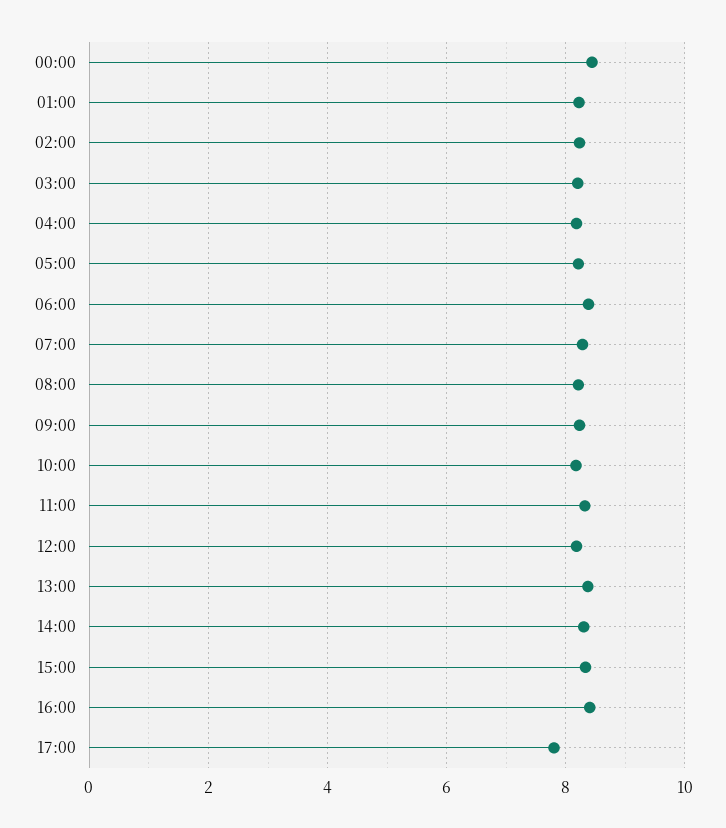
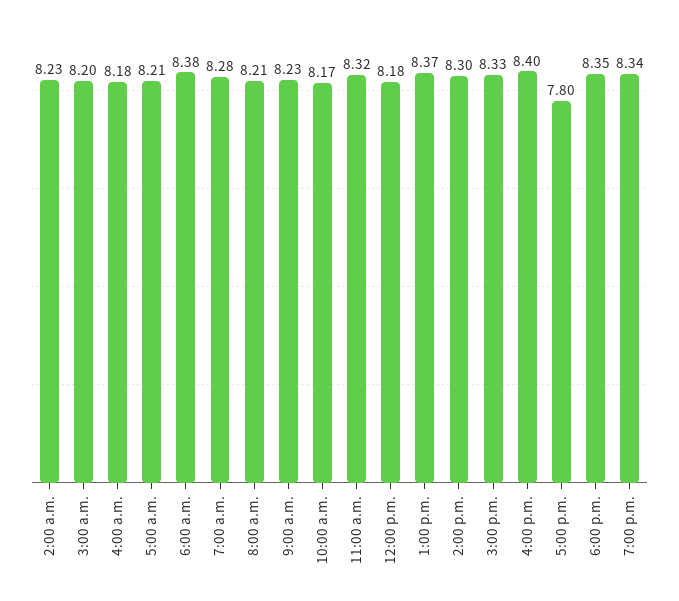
00:00: 8.4 -> none
01:00: 8.2 -> none
6:00 p.m.: none -> 8.35
7:00 p.m.: none -> 8.34

